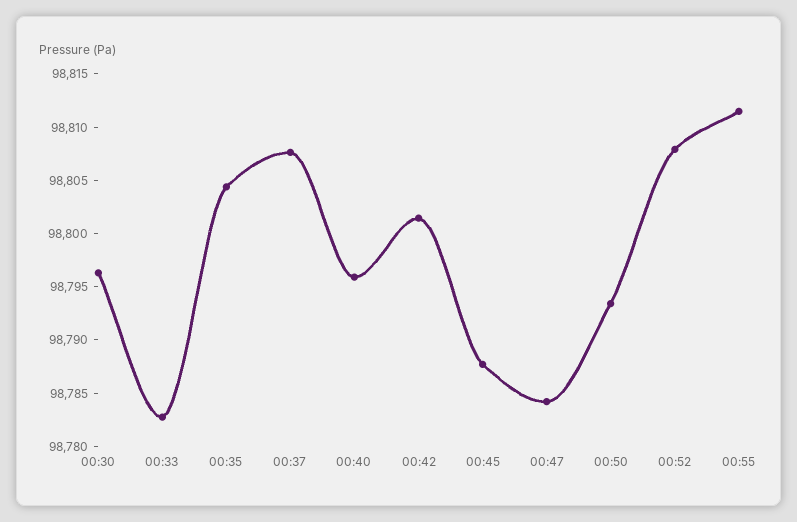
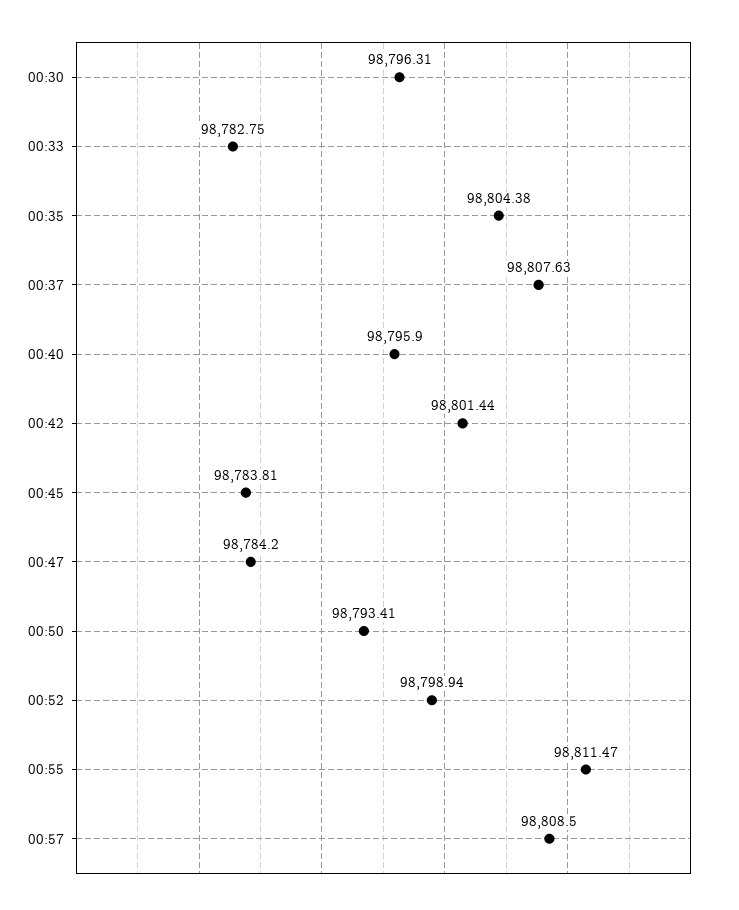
00:45: 98788 -> 98783.81
00:52: 98808 -> 98798.94
00:57: none -> 98808.5

